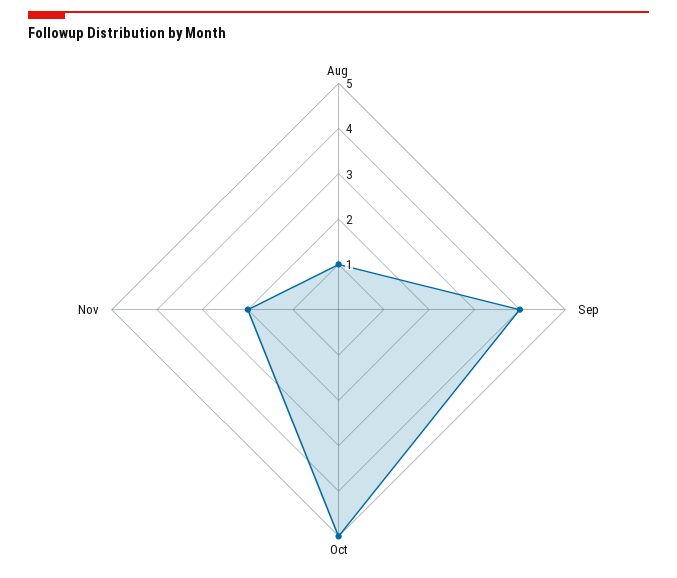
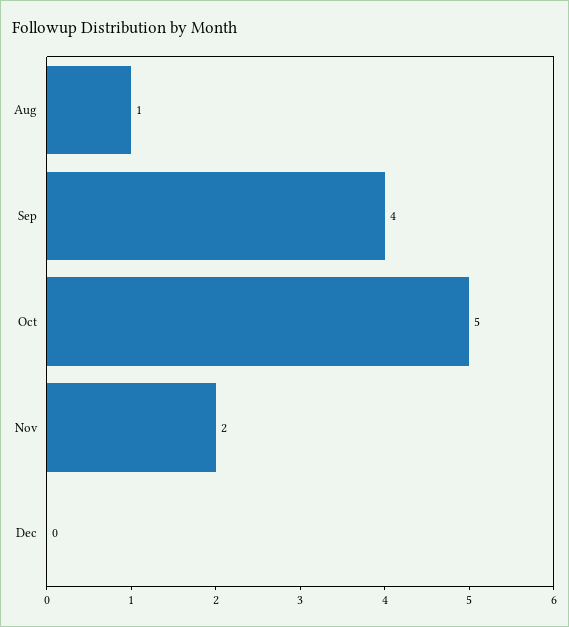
Dec: none -> 0

